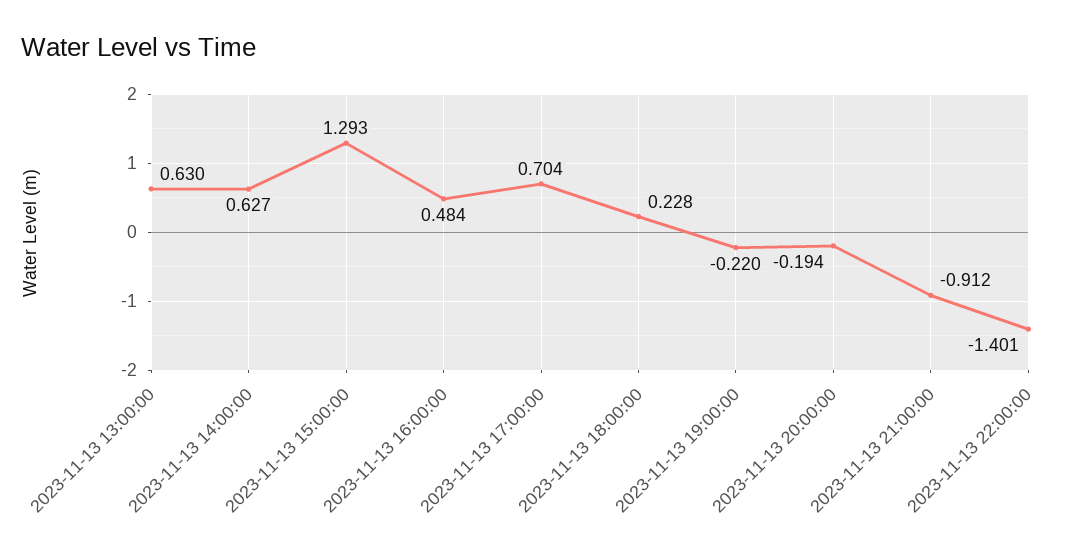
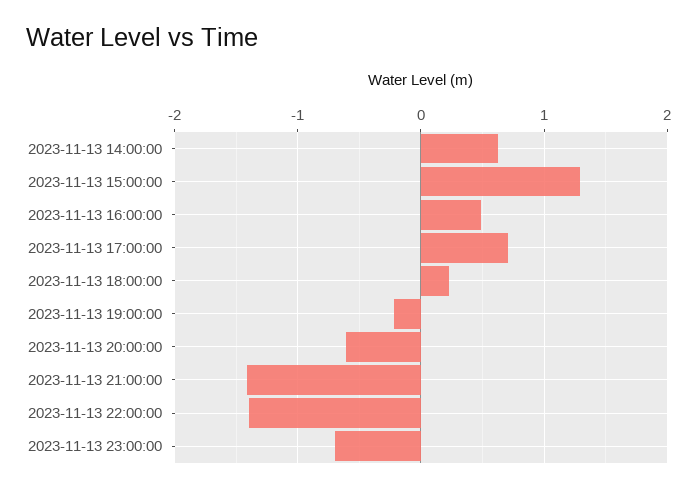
2023-11-13 13:00:00: 0.63 -> none
2023-11-13 20:00:00: -0.194 -> -0.6
2023-11-13 21:00:00: -0.912 -> -1.4
2023-11-13 23:00:00: none -> -0.7

